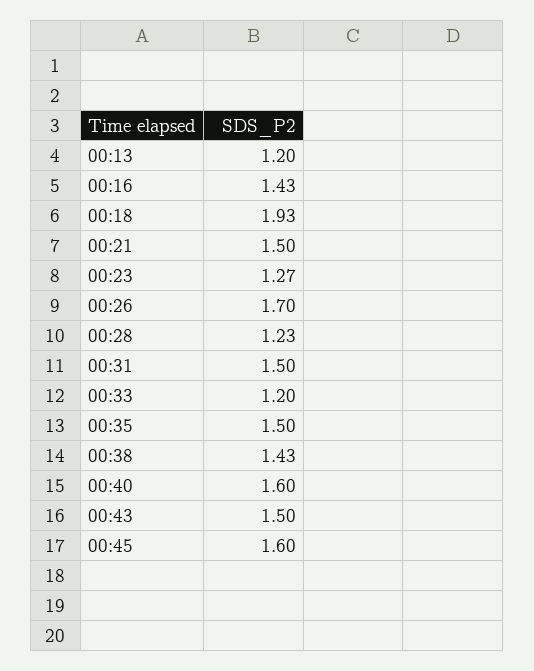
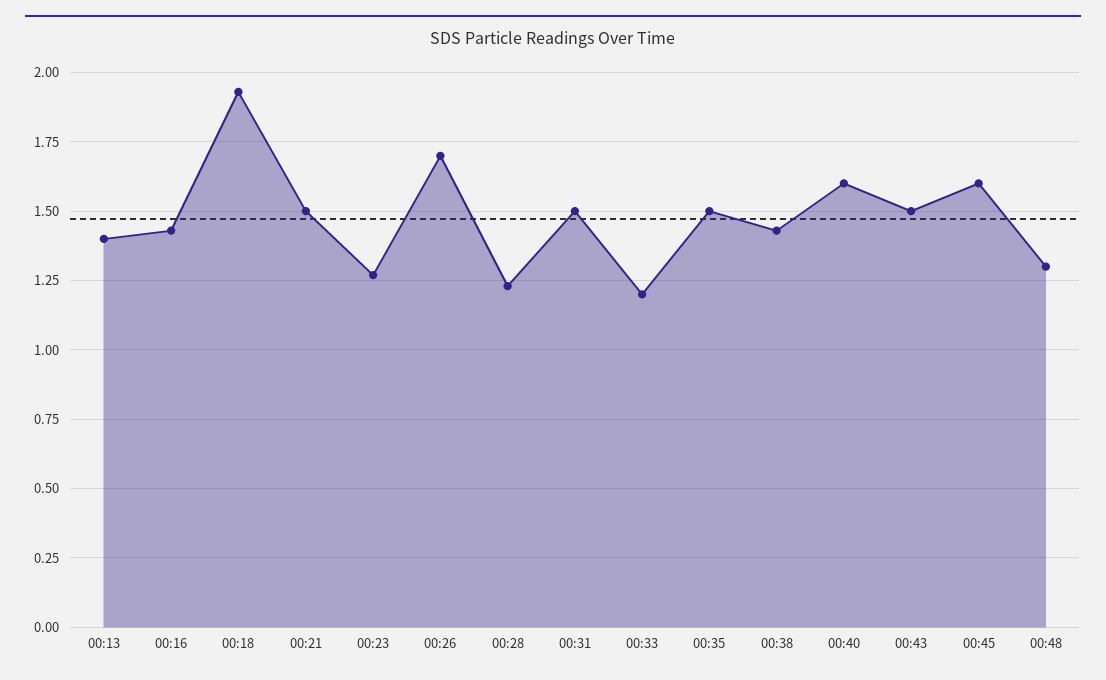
00:13: 1.2 -> 1.4
00:48: none -> 1.3

